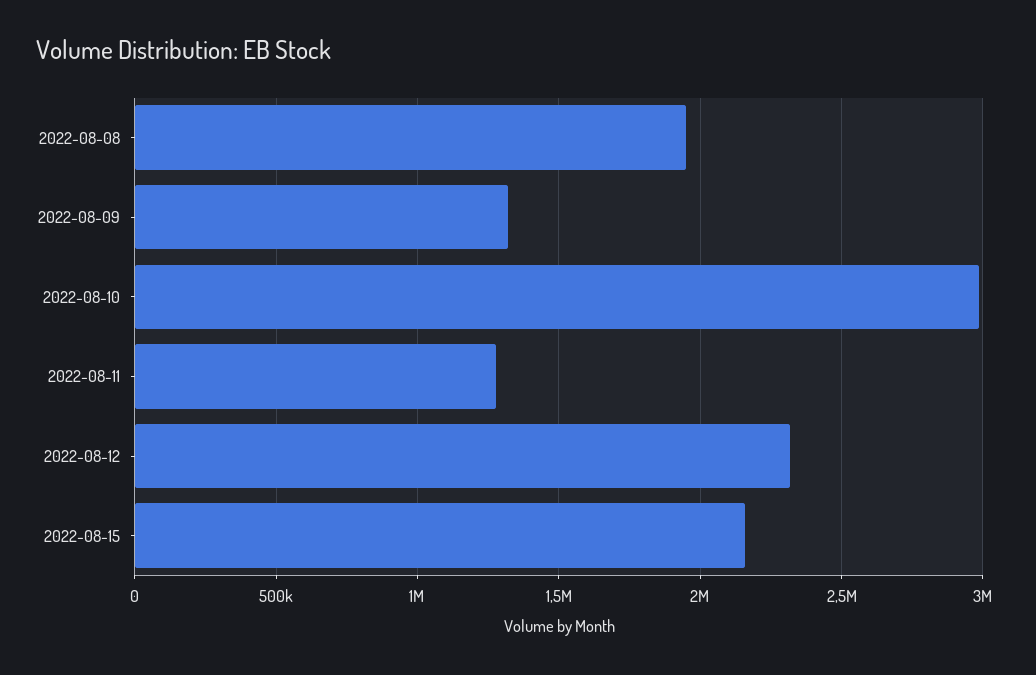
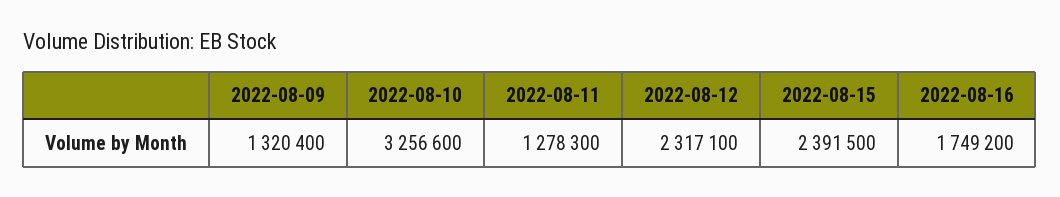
2022-08-08: 1950000 -> none
2022-08-10: 3000000 -> 3256600
2022-08-15: 2150000 -> 2391500
2022-08-16: none -> 1749200

